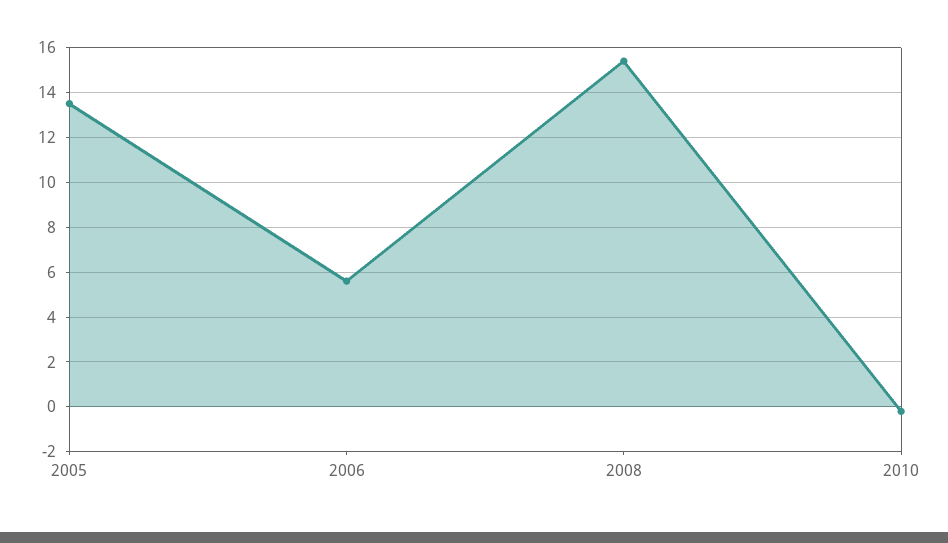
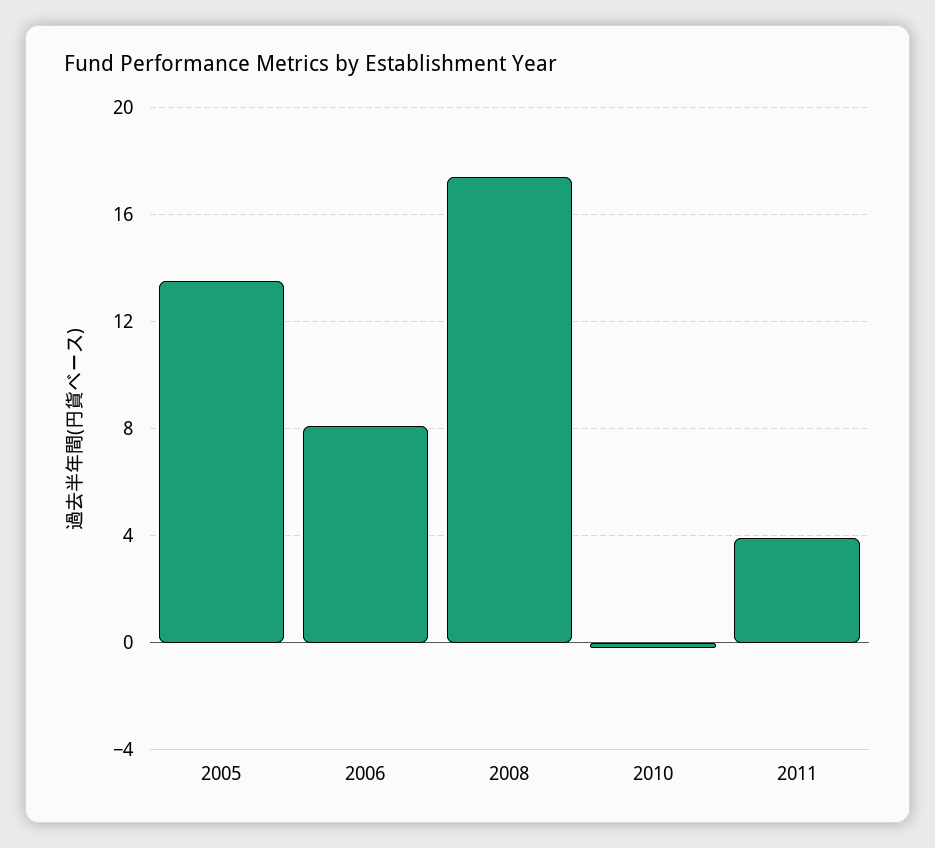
2006: 5.5 -> 8
2008: 15.5 -> 17.5
2011: none -> 4

